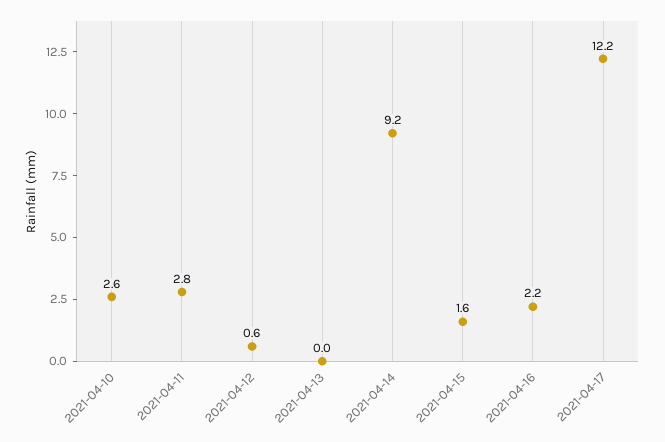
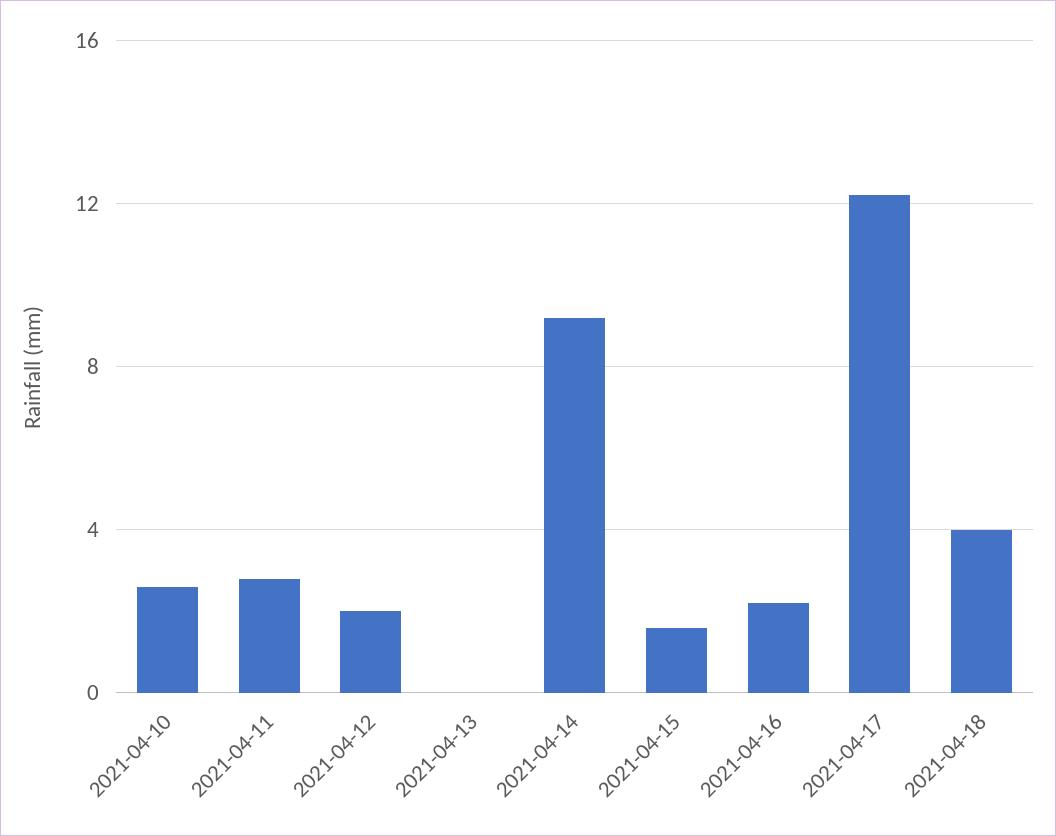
2021-04-12: 0.6 -> 2
2021-04-18: none -> 4

